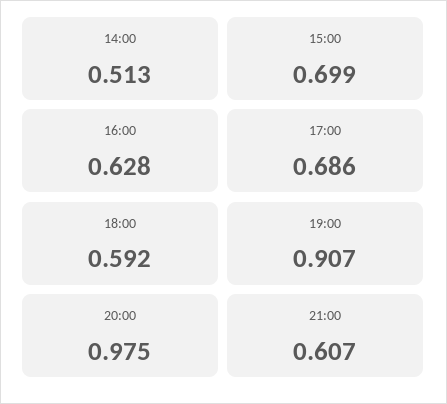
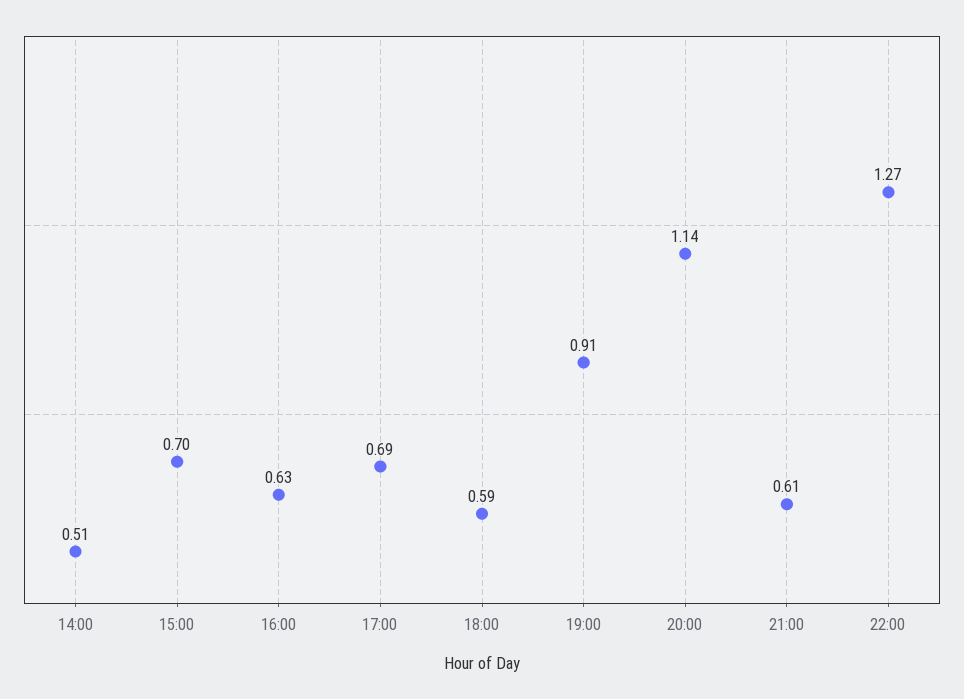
20:00: 0.975 -> 1.14
22:00: none -> 1.27

